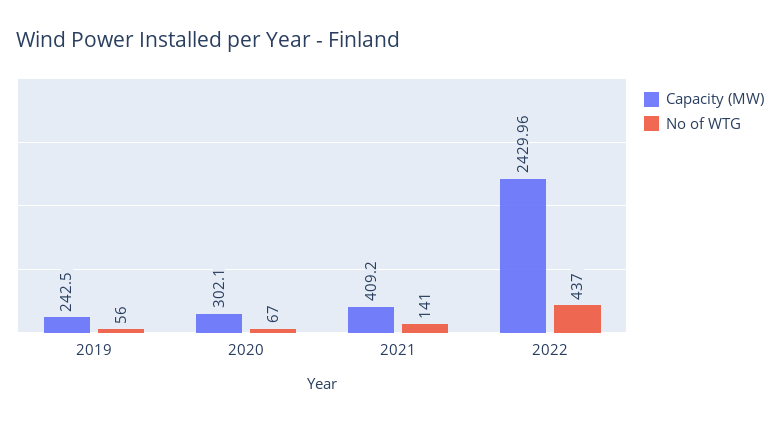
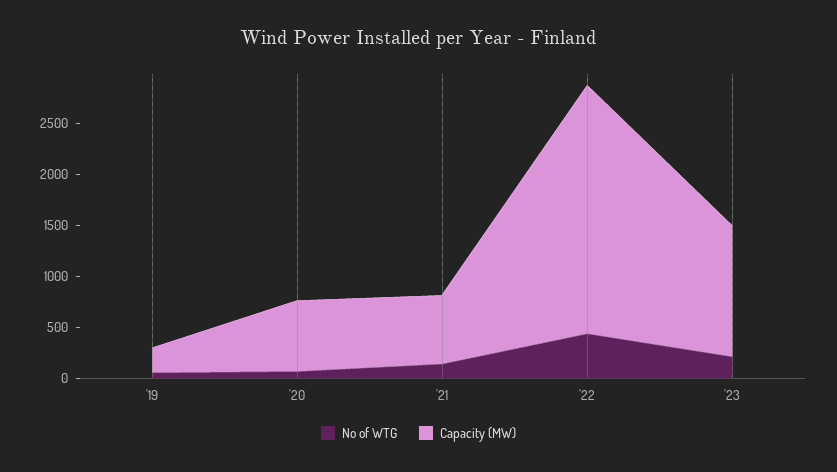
Capacity (MW), 2020: 302.1 -> 700
Capacity (MW), 2021: 409.2 -> 700
No of WTG, '23: none -> 200
Capacity (MW), '23: none -> 1300

